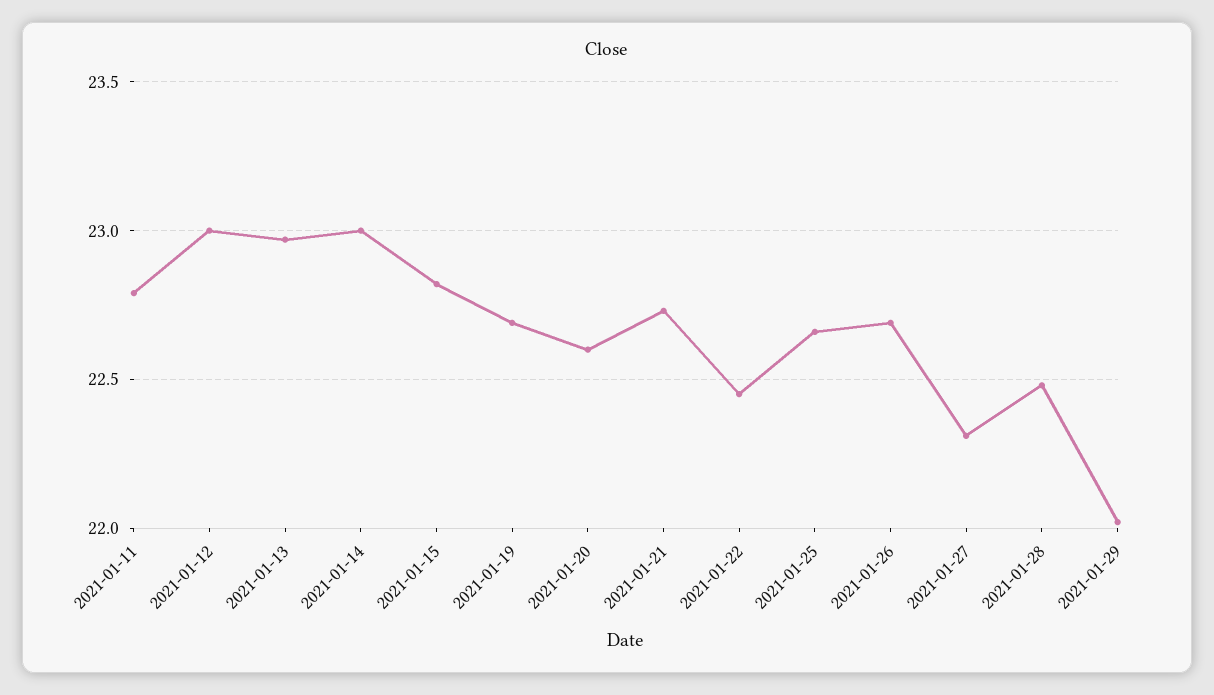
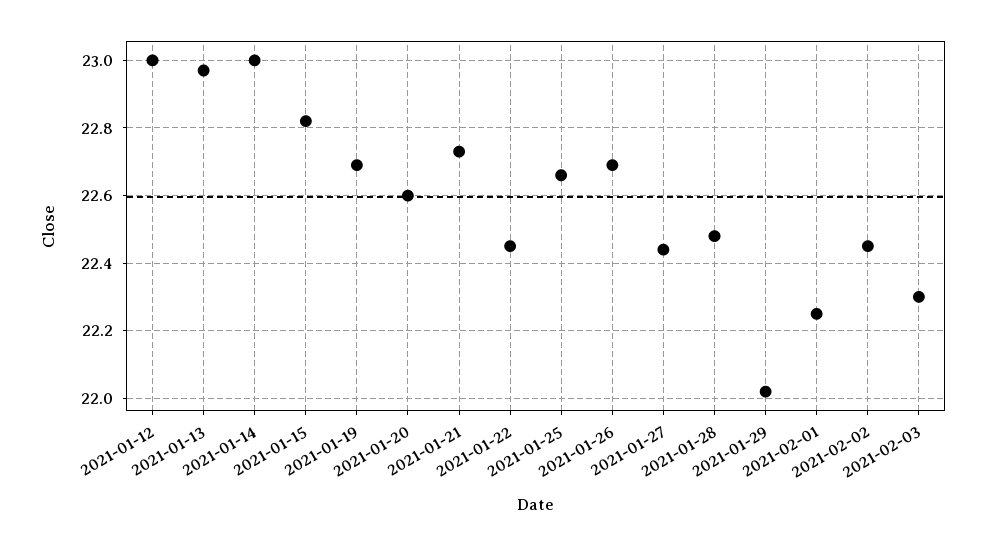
2021-01-11: 22.8 -> none
2021-01-27: 22.3 -> 22.45
2021-02-01: none -> 22.25
2021-02-02: none -> 22.45
2021-02-03: none -> 22.3

